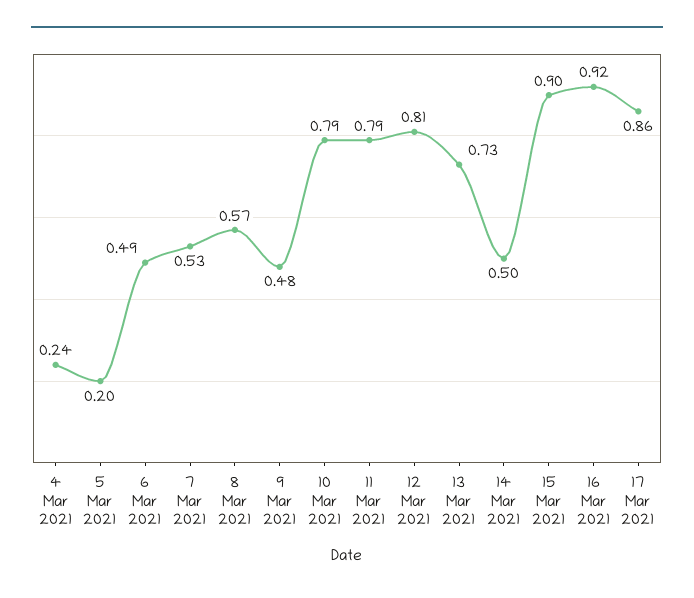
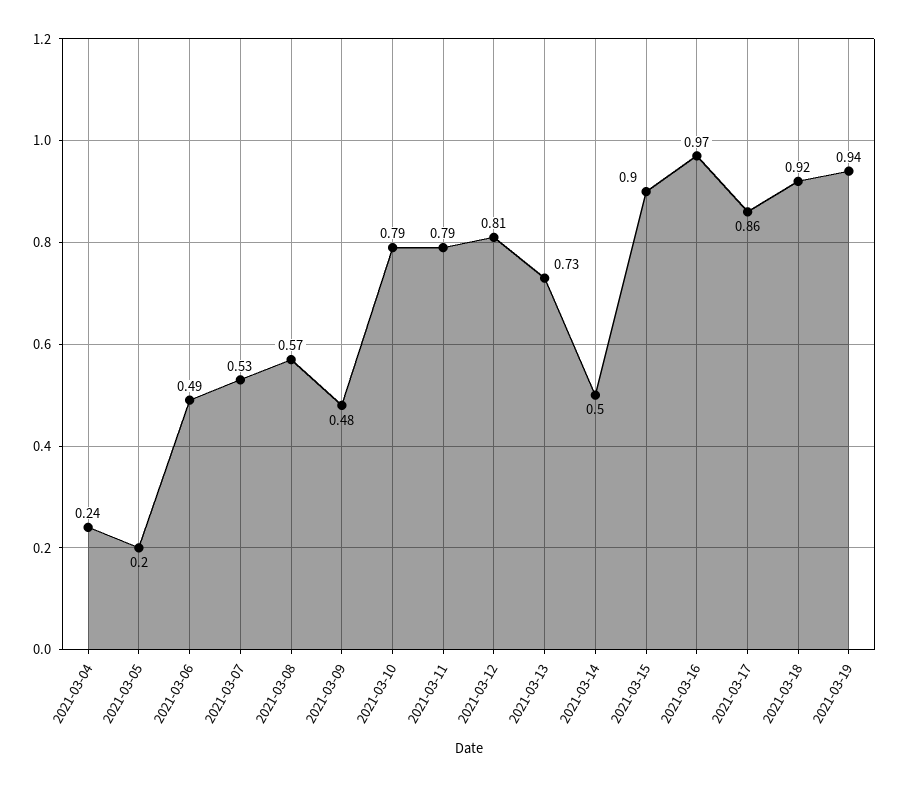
16 Mar 2021: 0.92 -> 0.97
2021-03-18: none -> 0.92
2021-03-19: none -> 0.94

